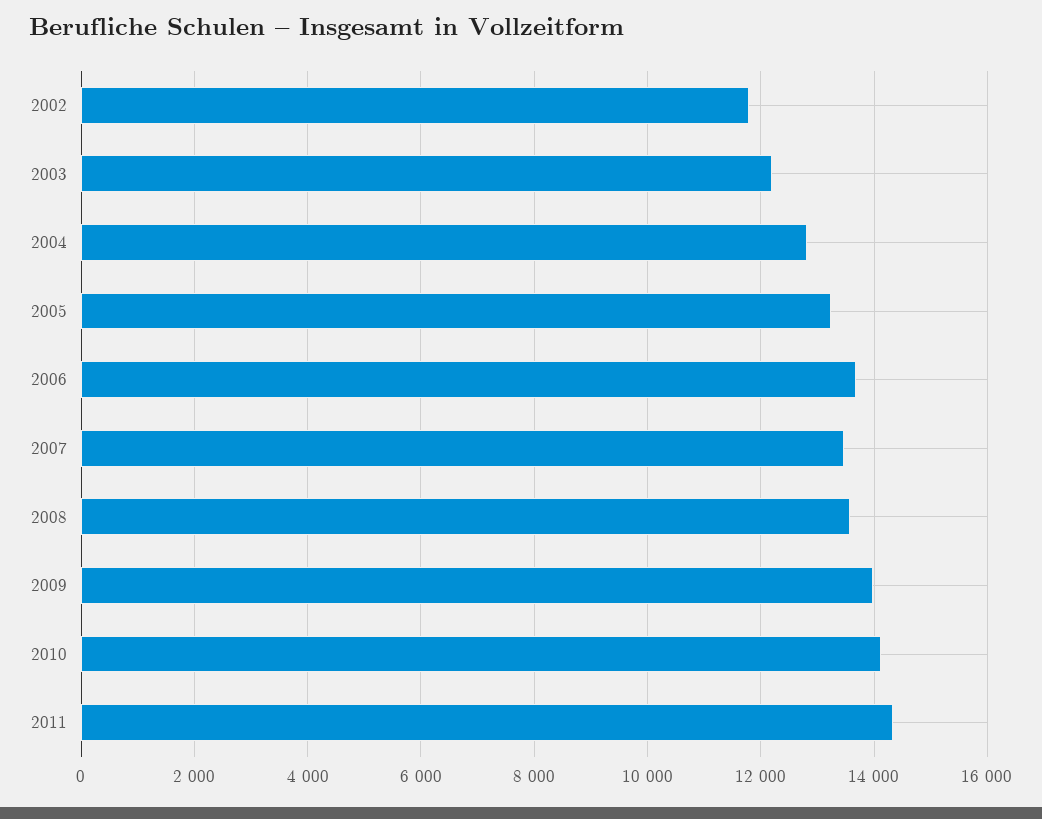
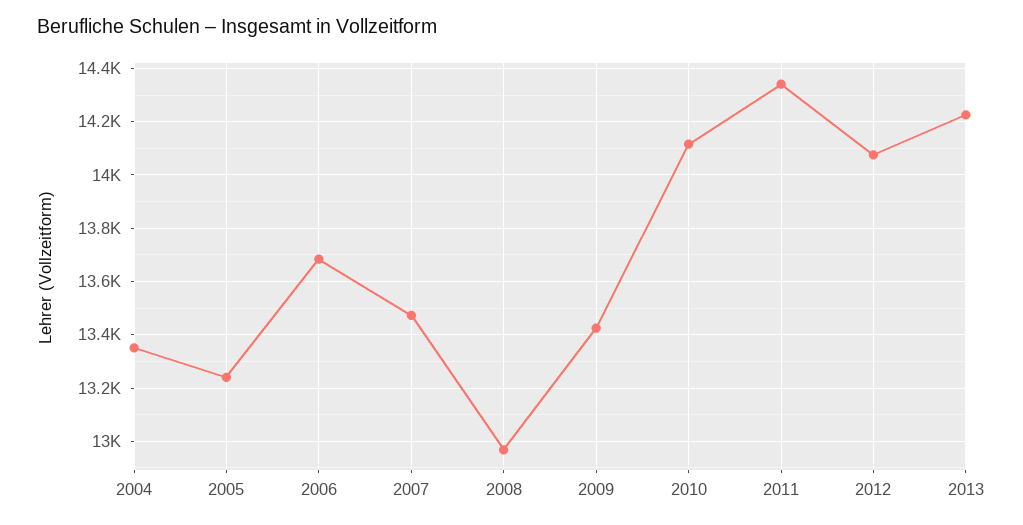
2002: 11800 -> none
2003: 12200 -> none
2004: 12800 -> 13350
2008: 13600 -> 12975
2009: 14000 -> 13425
2012: none -> 14075
2013: none -> 14225

